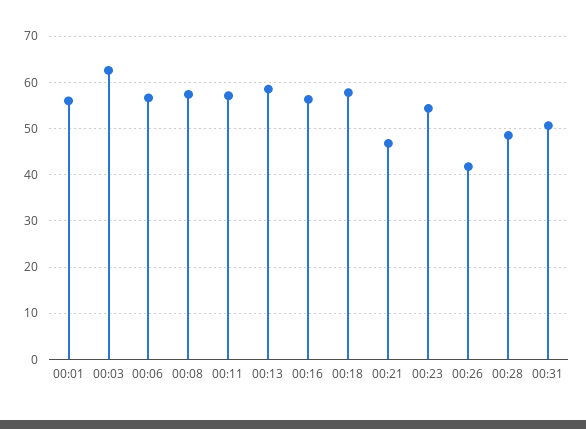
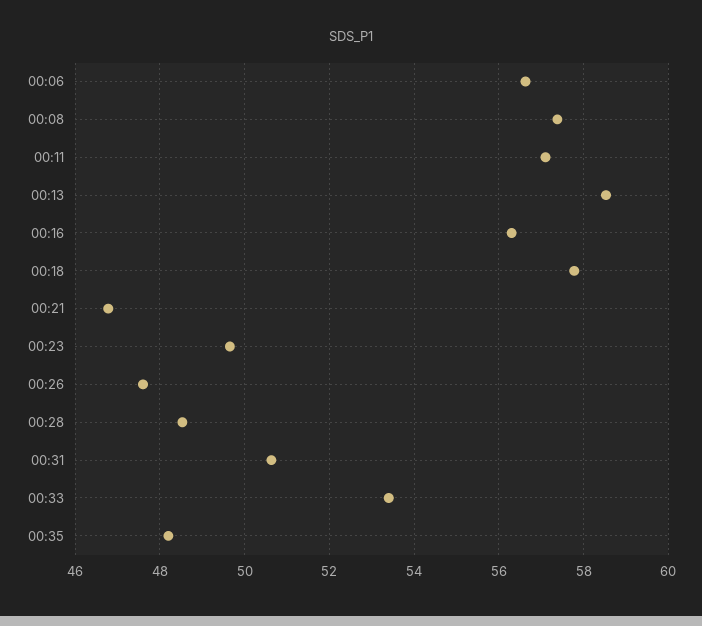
00:01: 56 -> none
00:03: 62 -> none
00:23: 54 -> 49.6
00:26: 42 -> 47.6
00:33: none -> 53.4
00:35: none -> 48.2

